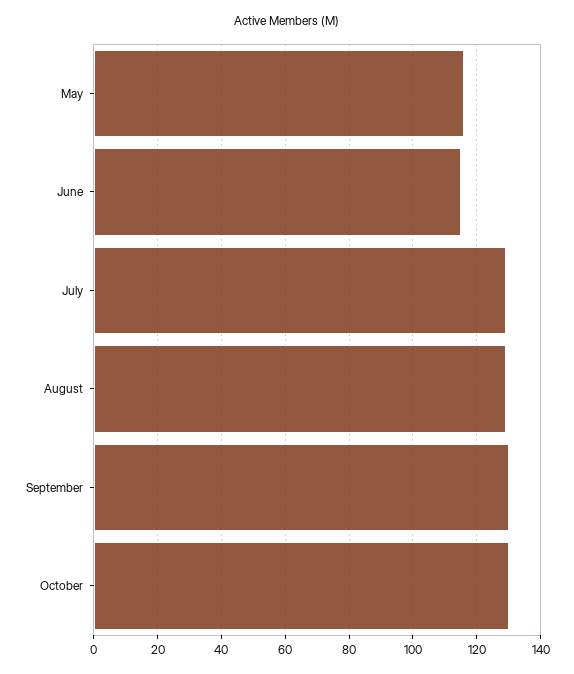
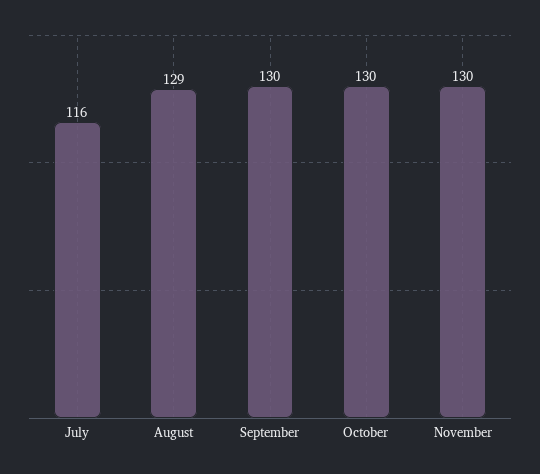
May: 115 -> none
June: 115 -> none
July: 130 -> 116
November: none -> 130

